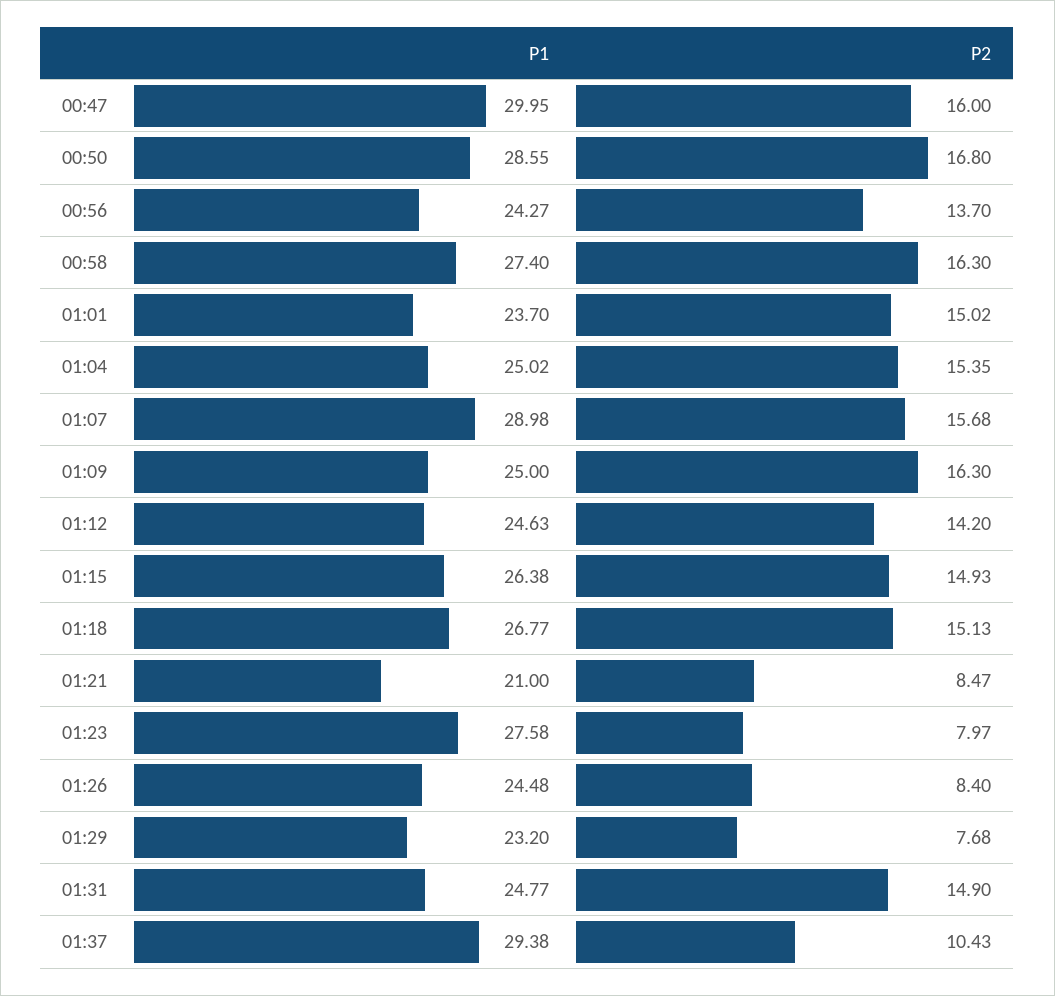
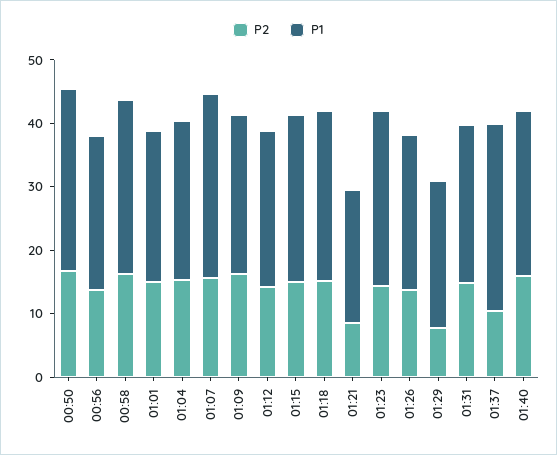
P1, 00:47: 29.95 -> none
P2, 00:47: 16 -> none
P2, 01:23: 7.97 -> 14
P2, 01:26: 8.4 -> 14
P2, 01:40: none -> 16
P1, 01:40: none -> 26

